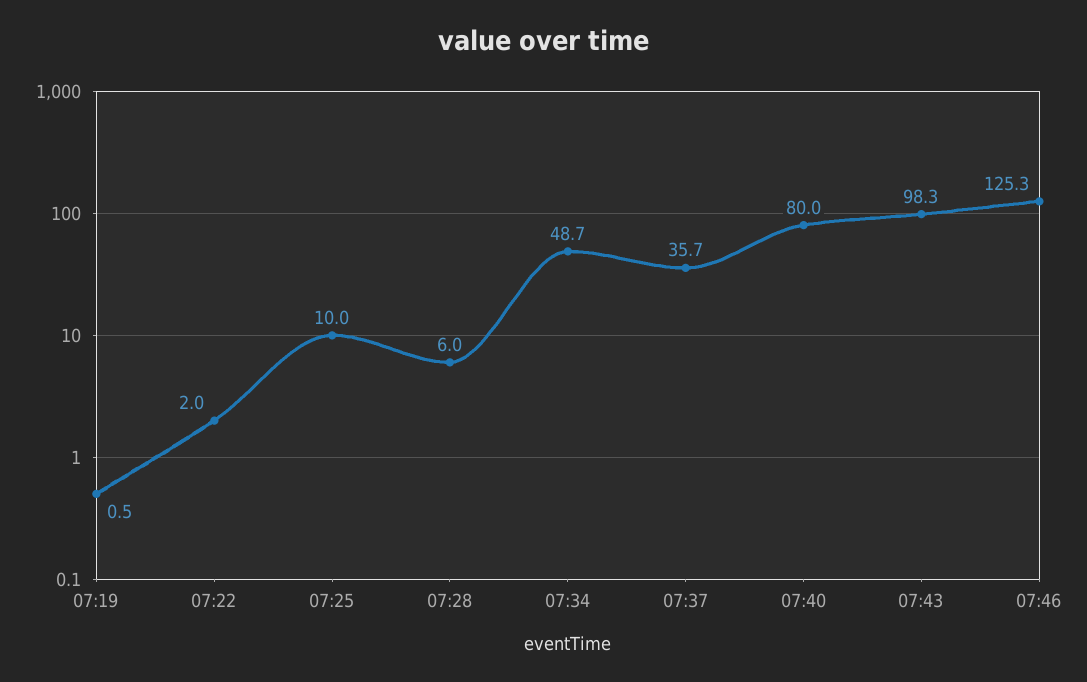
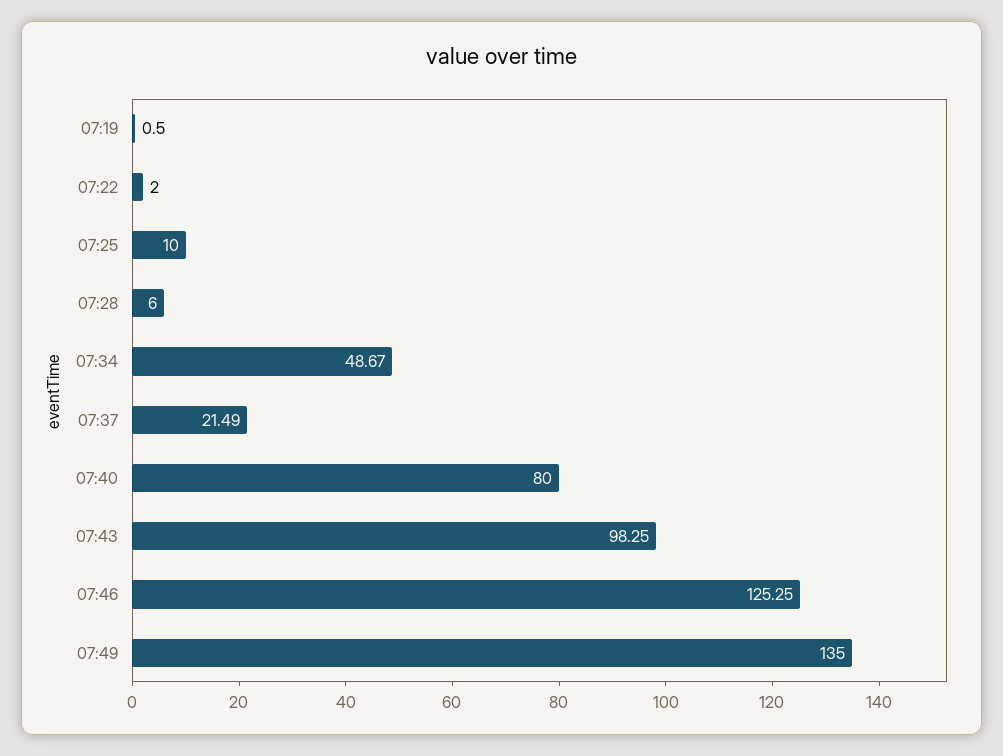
07:37: 35.7 -> 21.49
07:49: none -> 135

